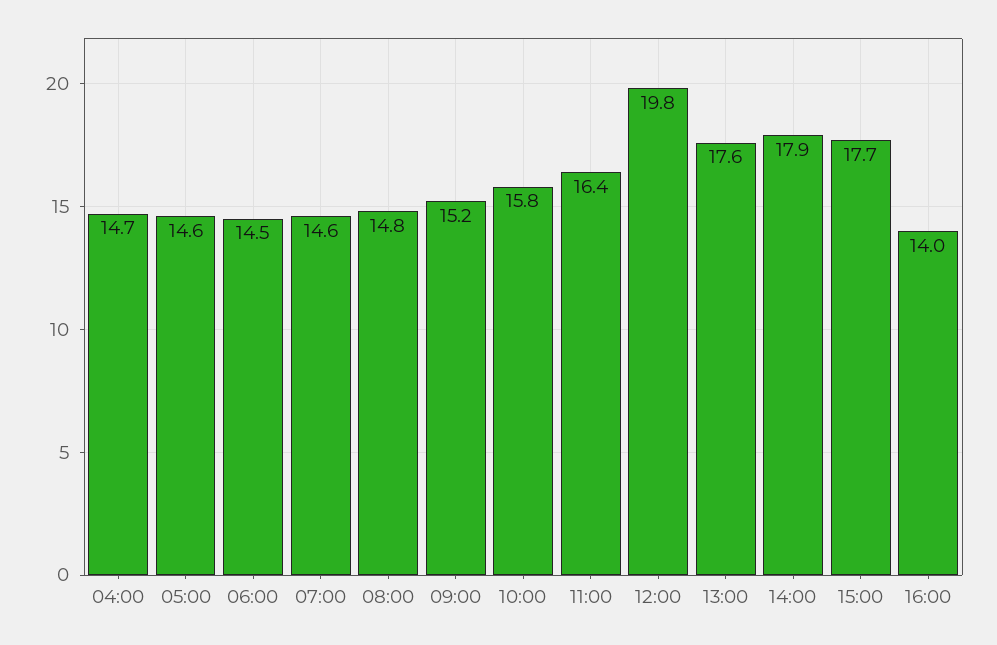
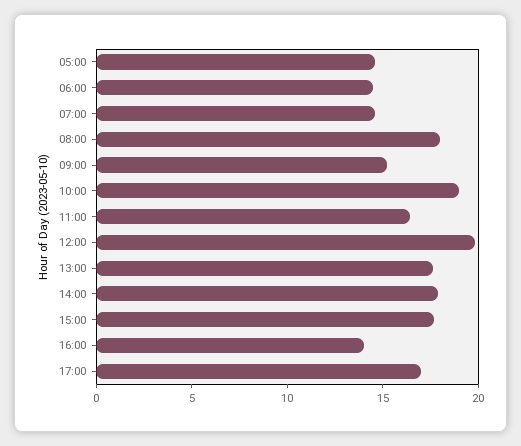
04:00: 14.7 -> none
08:00: 14.8 -> 18
10:00: 15.8 -> 19
17:00: none -> 17

